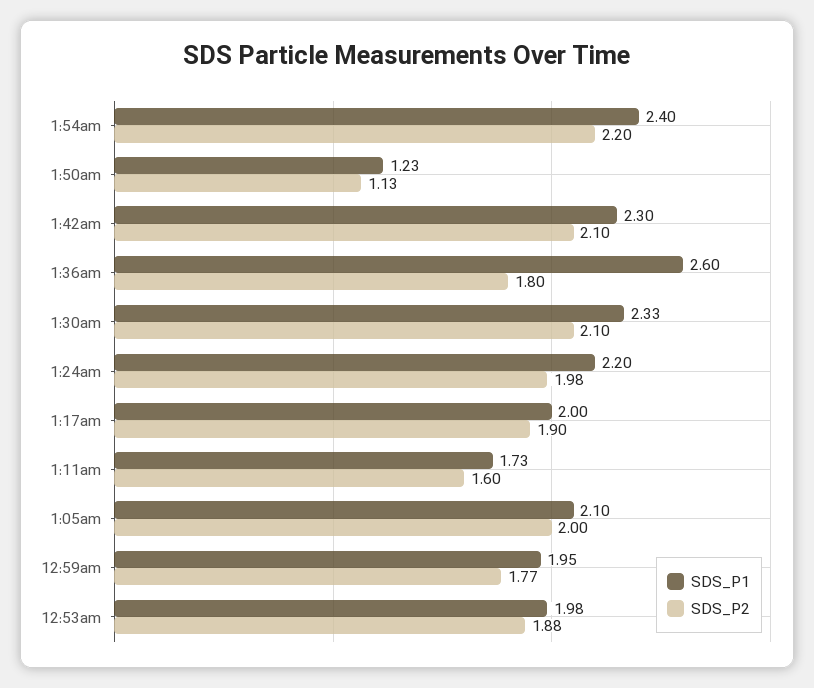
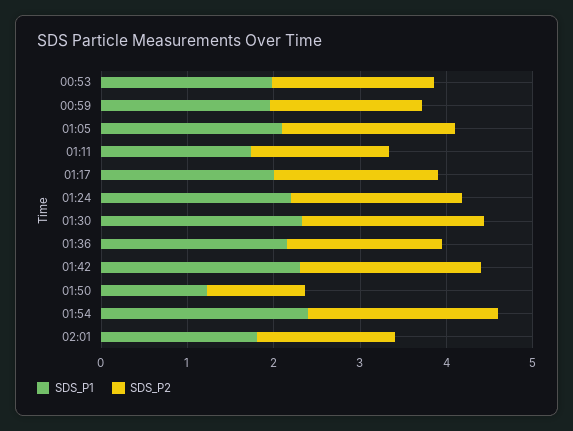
SDS_P1, 1:36am: 2.6 -> 2.2
SDS_P1, 02:01: none -> 1.8
SDS_P2, 02:01: none -> 1.6

